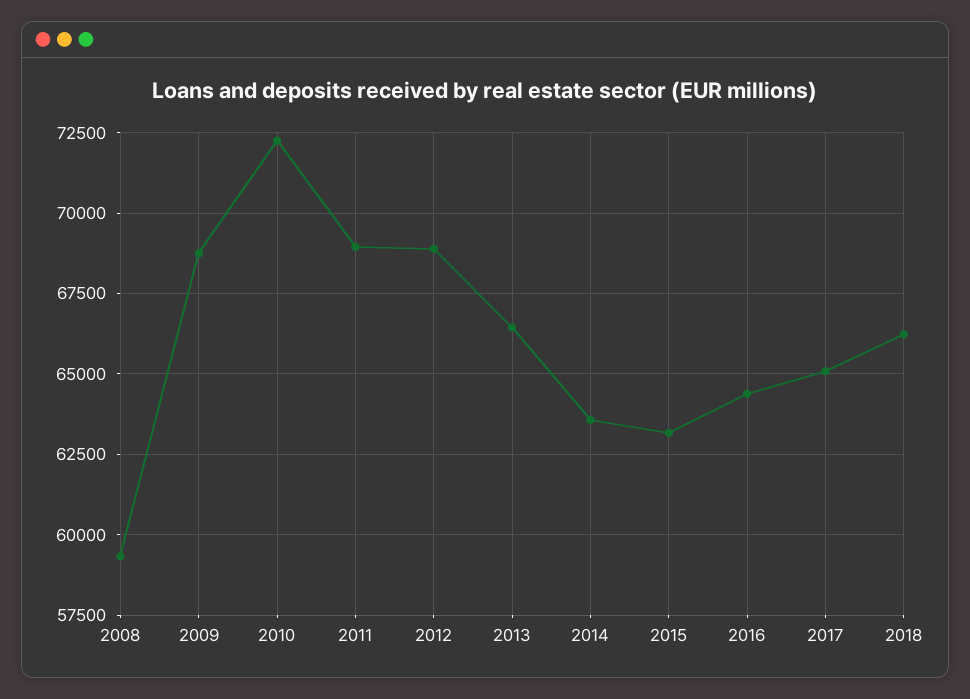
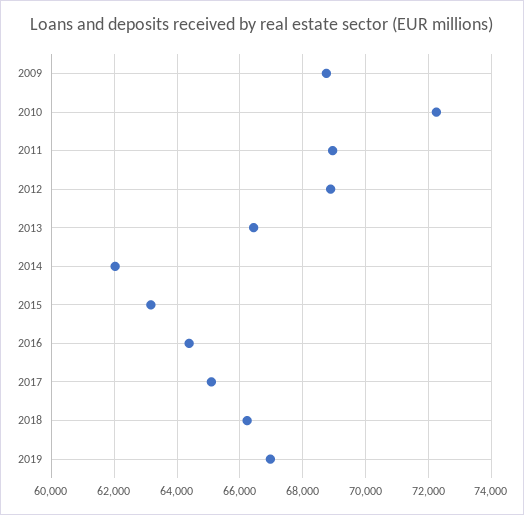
2008: 59250 -> none
2014: 63500 -> 62000
2019: none -> 67000

